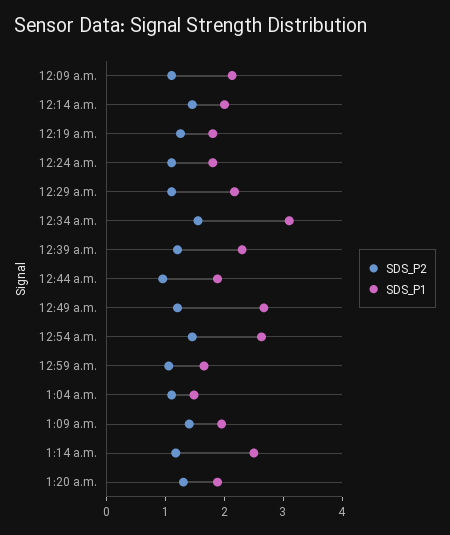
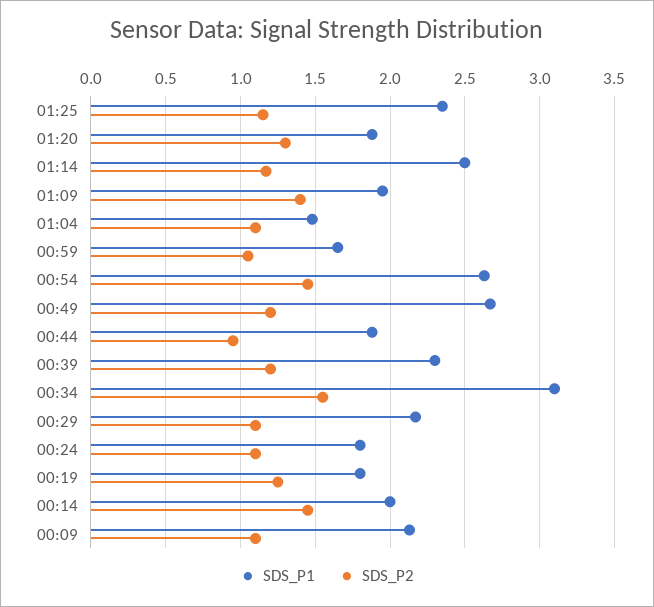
SDS_P1, 01:25: none -> 2.35
SDS_P2, 01:25: none -> 1.15

